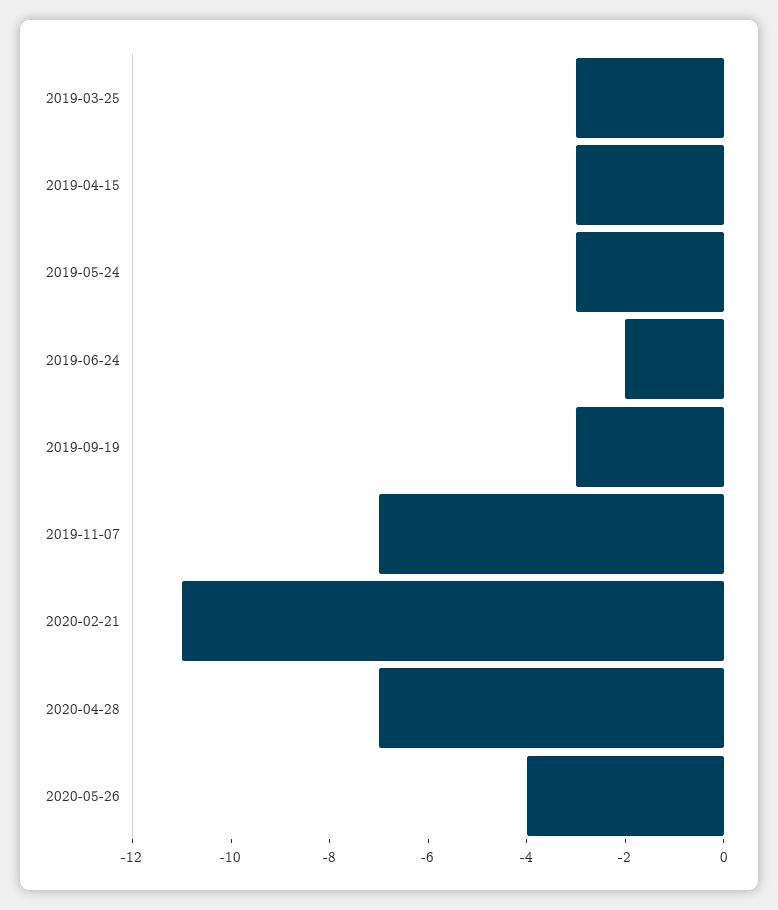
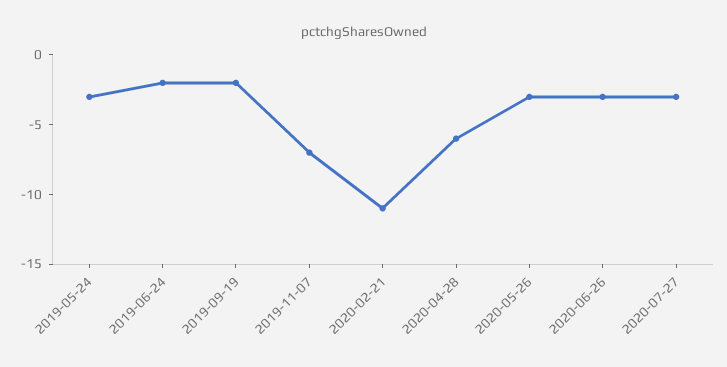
2019-03-25: -3 -> none
2019-04-15: -3 -> none
2019-09-19: -3 -> -2
2020-04-28: -7 -> -6
2020-05-26: -4 -> -3
2020-06-26: none -> -3
2020-07-27: none -> -3

